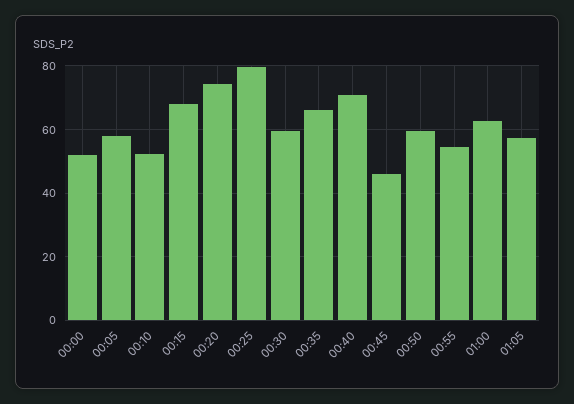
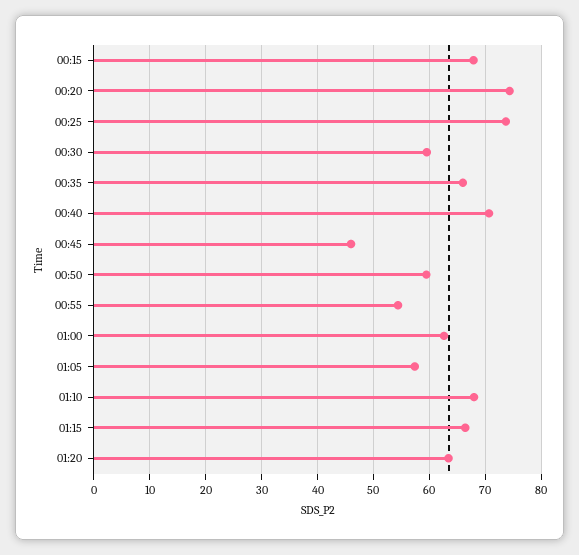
00:00: 52 -> none
00:05: 58 -> none
00:10: 52 -> none
00:25: 80 -> 74
01:10: none -> 68
01:15: none -> 66
01:20: none -> 64

